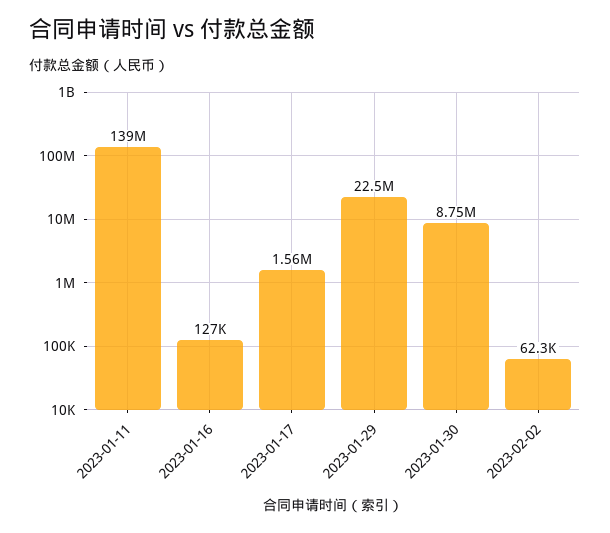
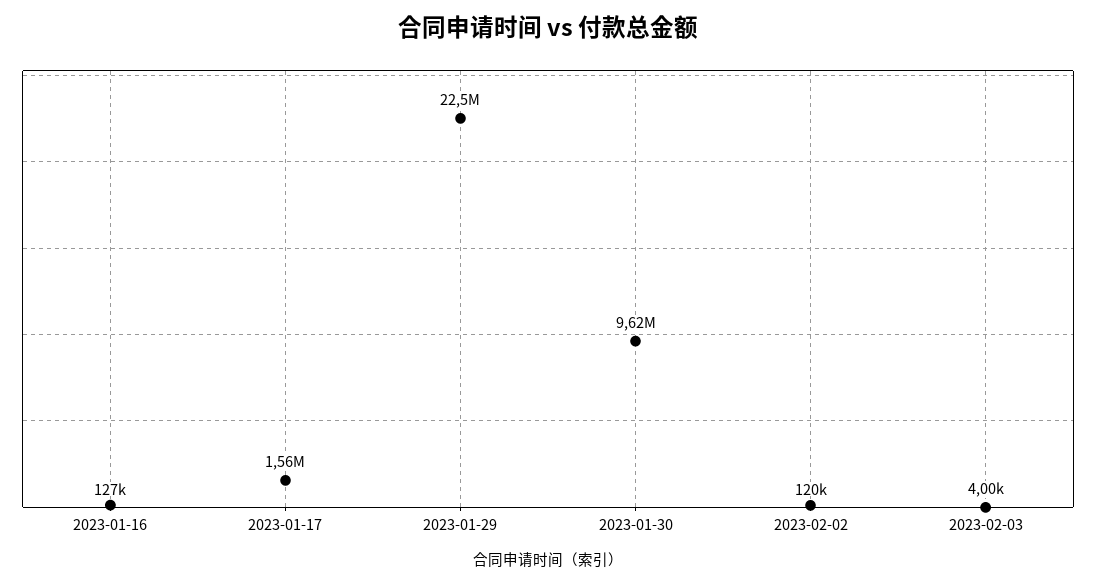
2023-01-11: 139000000 -> none
2023-01-30: 8750000 -> 9620000
2023-02-02: 62300 -> 120000
2023-02-03: none -> 4000

